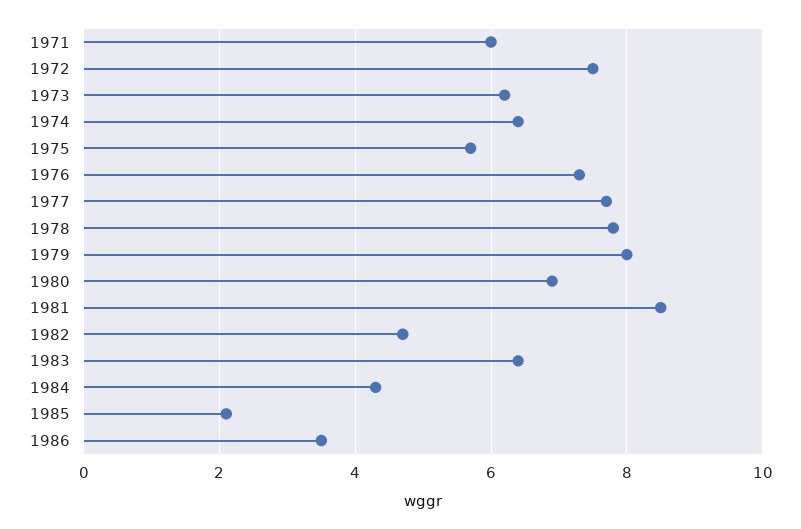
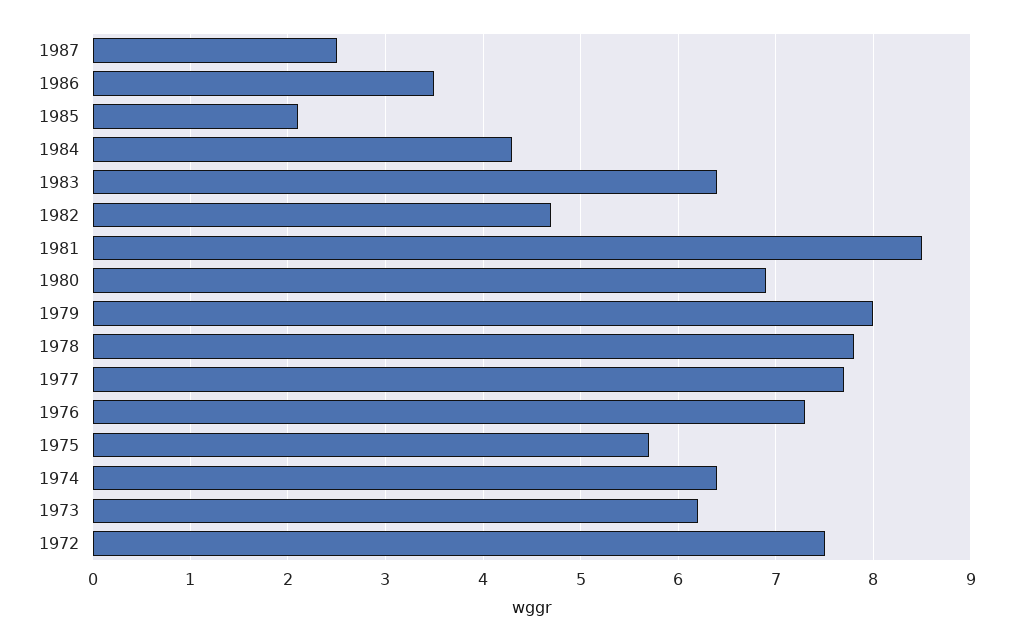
1971: 6 -> none
1987: none -> 2.5

